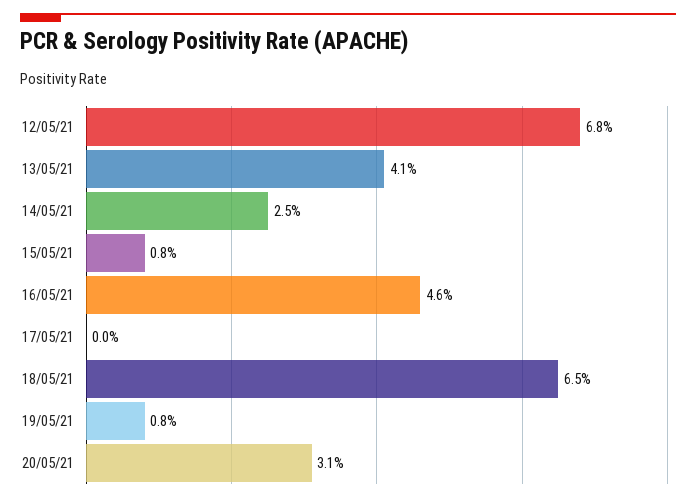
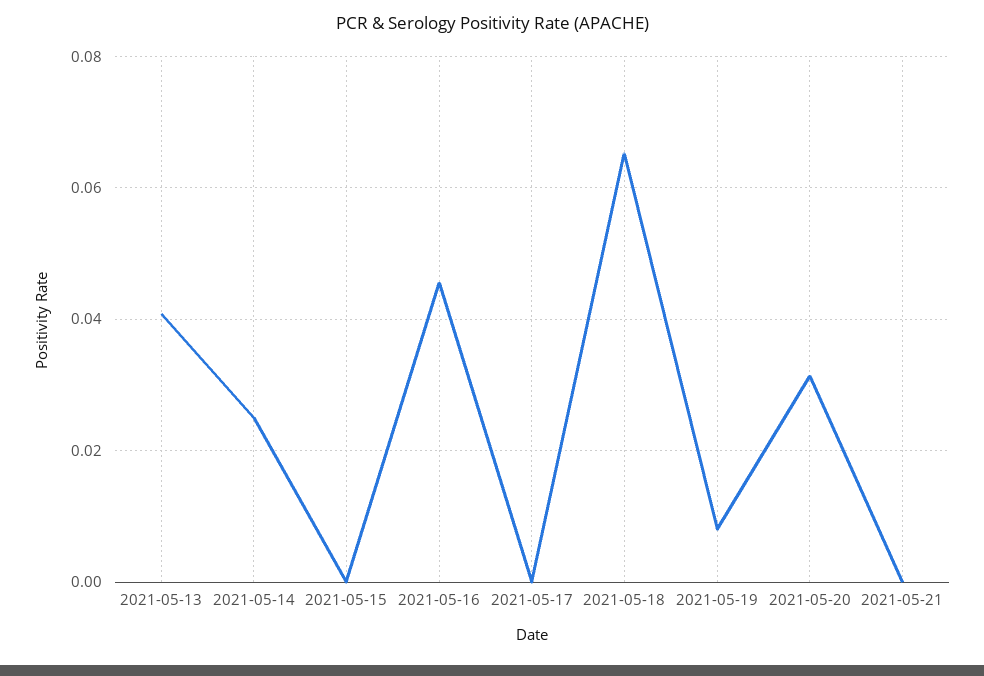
12/05/21: 0.068 -> none
15/05/21: 0.008 -> 0
2021-05-21: none -> 0

